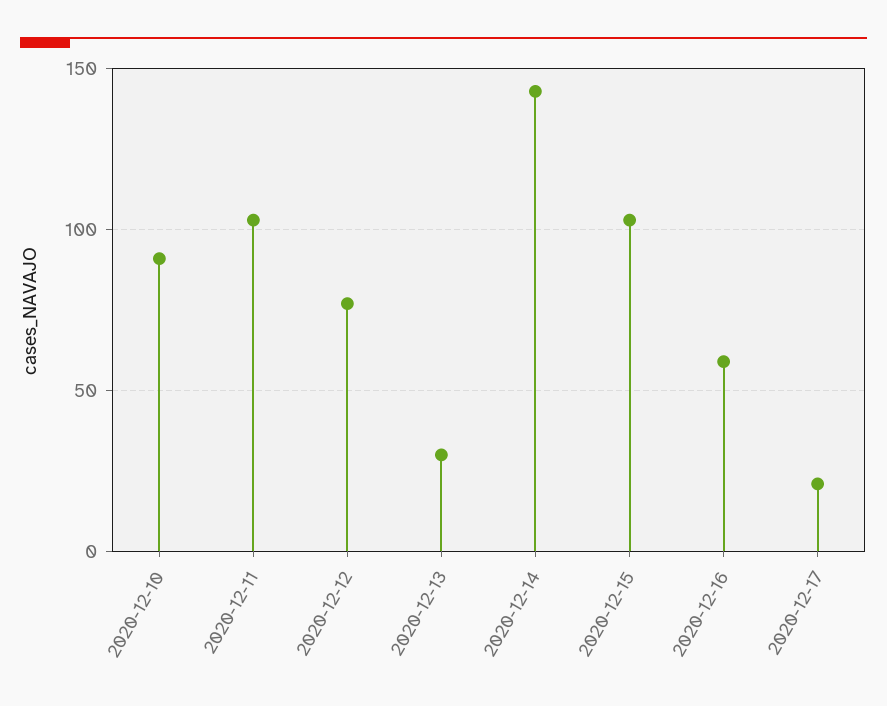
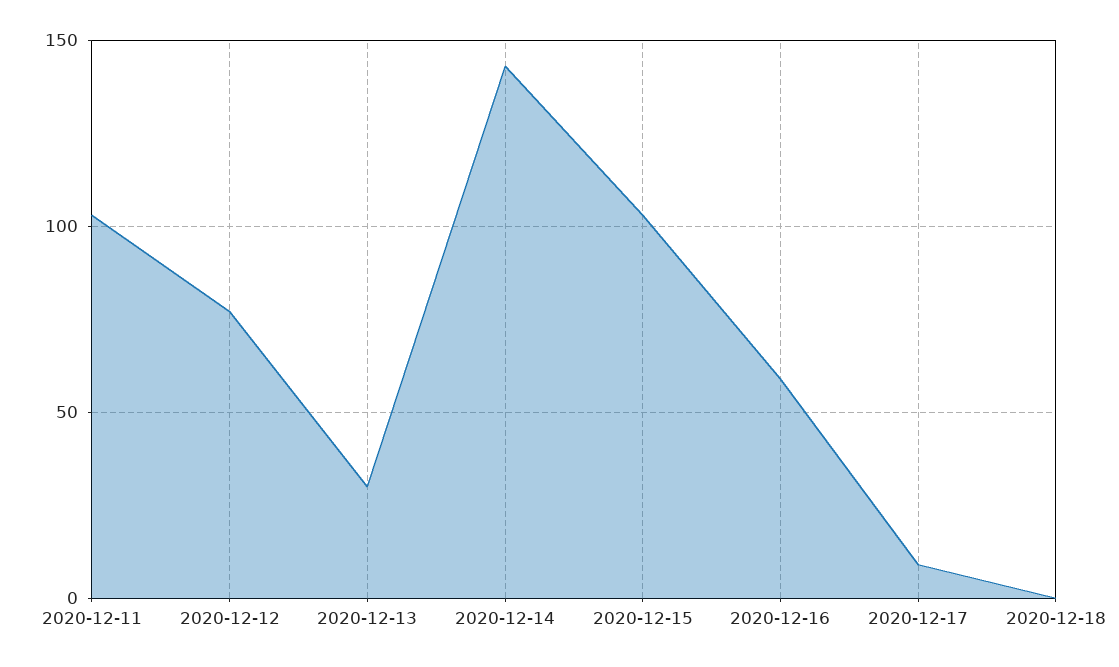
2020-12-10: 90 -> none
2020-12-17: 20 -> 10
2020-12-18: none -> 0

